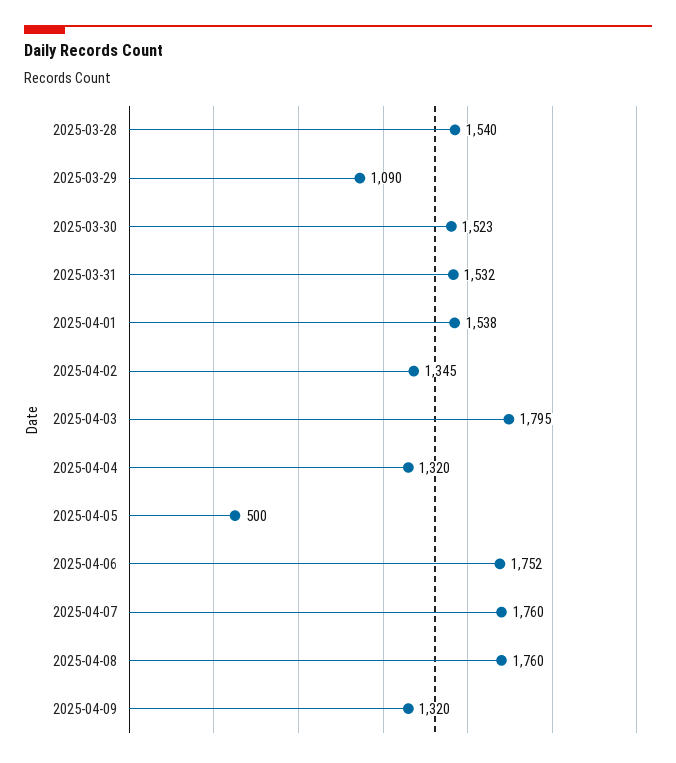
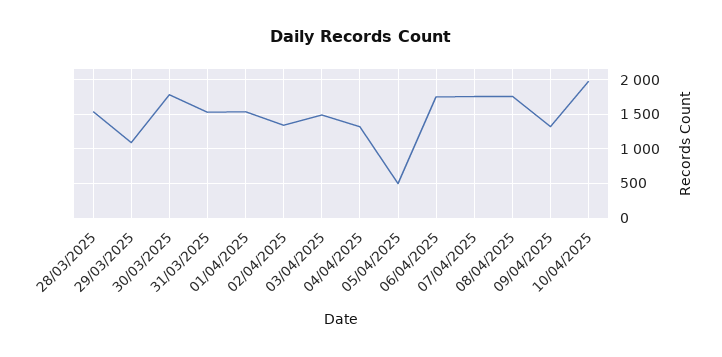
2025-03-30: 1523 -> 1800
2025-04-03: 1795 -> 1500
10/04/2025: none -> 2000

